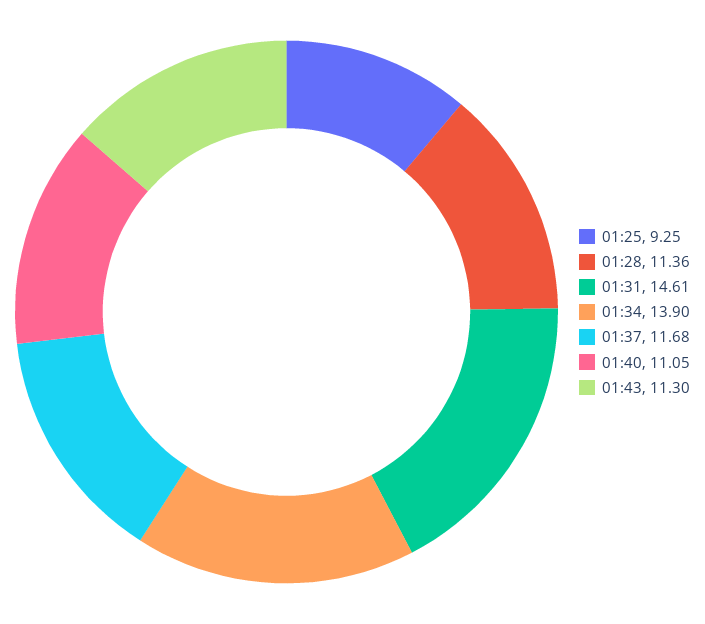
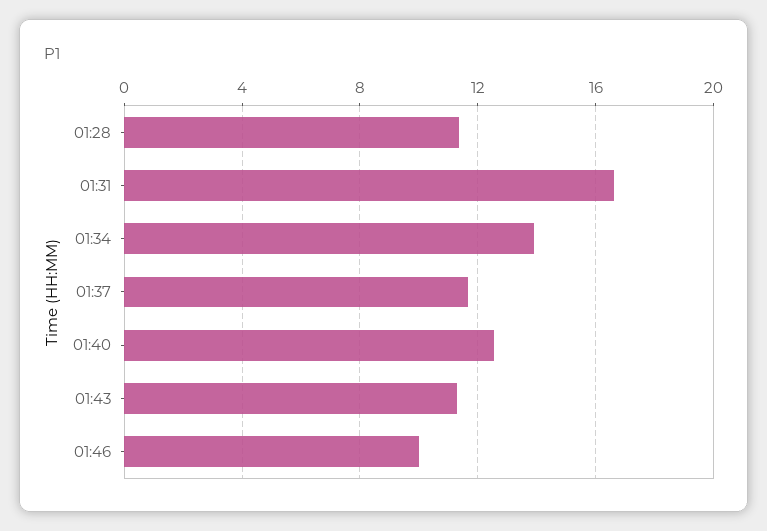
01:25: 9.25 -> none
01:31: 14.61 -> 16.5
01:40: 11.05 -> 12.5
01:46: none -> 10

